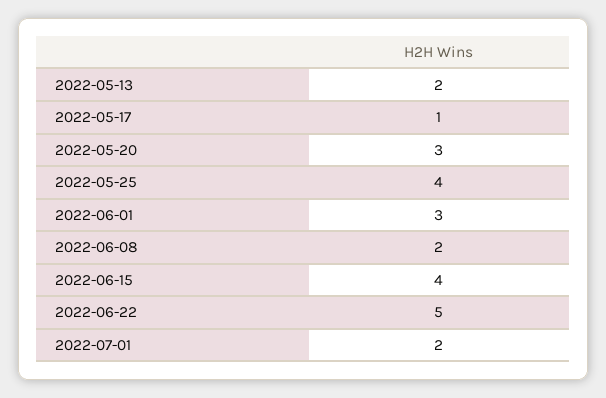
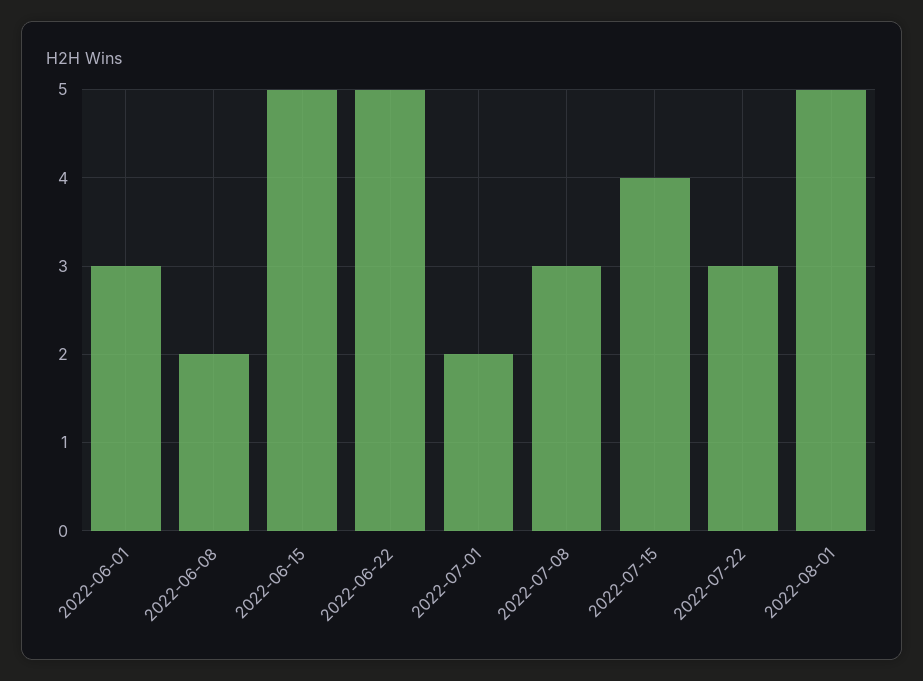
2022-05-13: 2 -> none
2022-05-17: 1 -> none
2022-05-20: 3 -> none
2022-05-25: 4 -> none
2022-06-15: 4 -> 5
2022-07-08: none -> 3
2022-07-15: none -> 4
2022-07-22: none -> 3
2022-08-01: none -> 5

